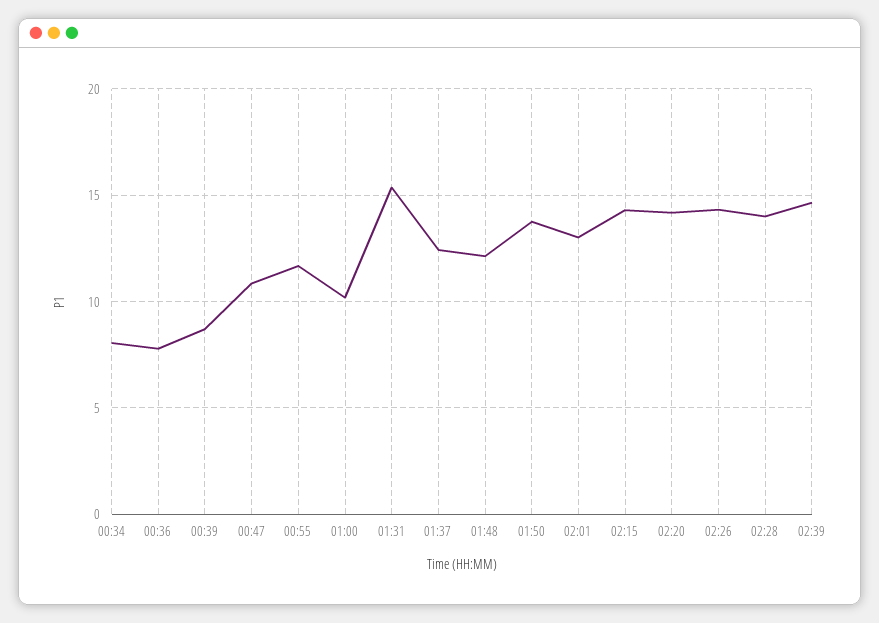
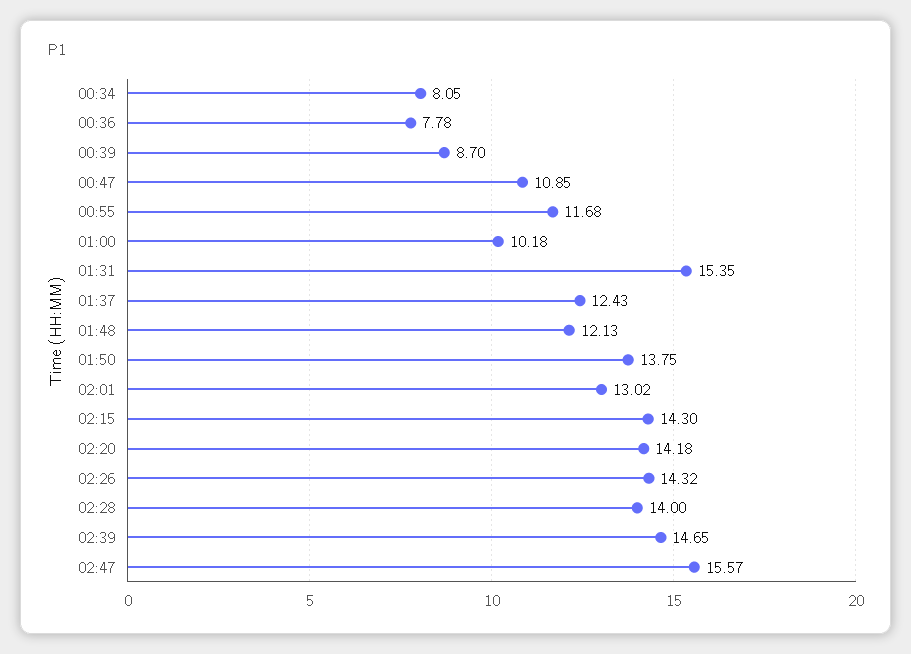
02:47: none -> 15.57

